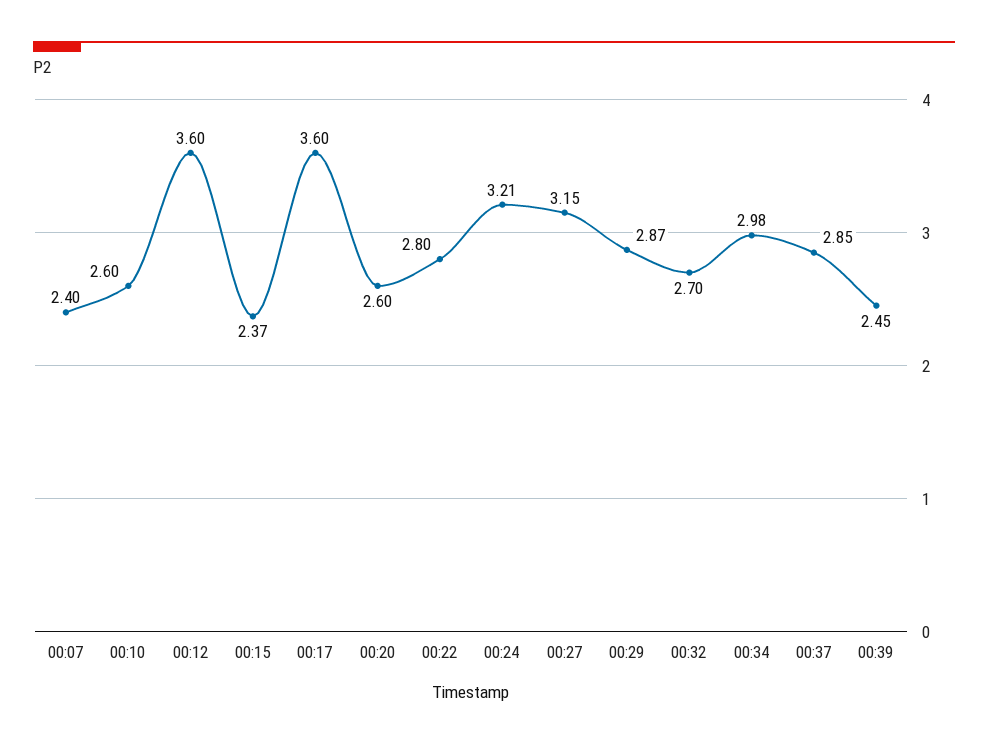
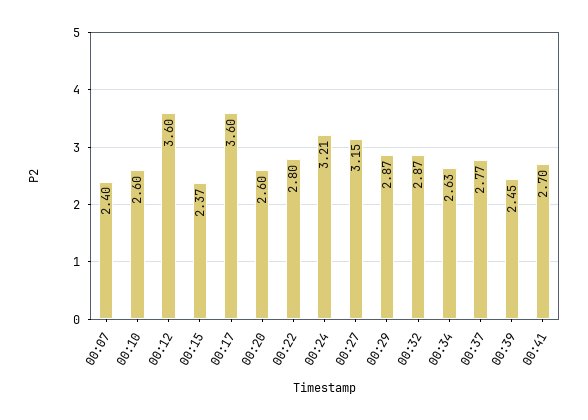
00:32: 2.7 -> 2.87
00:34: 2.98 -> 2.63
00:37: 2.85 -> 2.77
00:41: none -> 2.7

